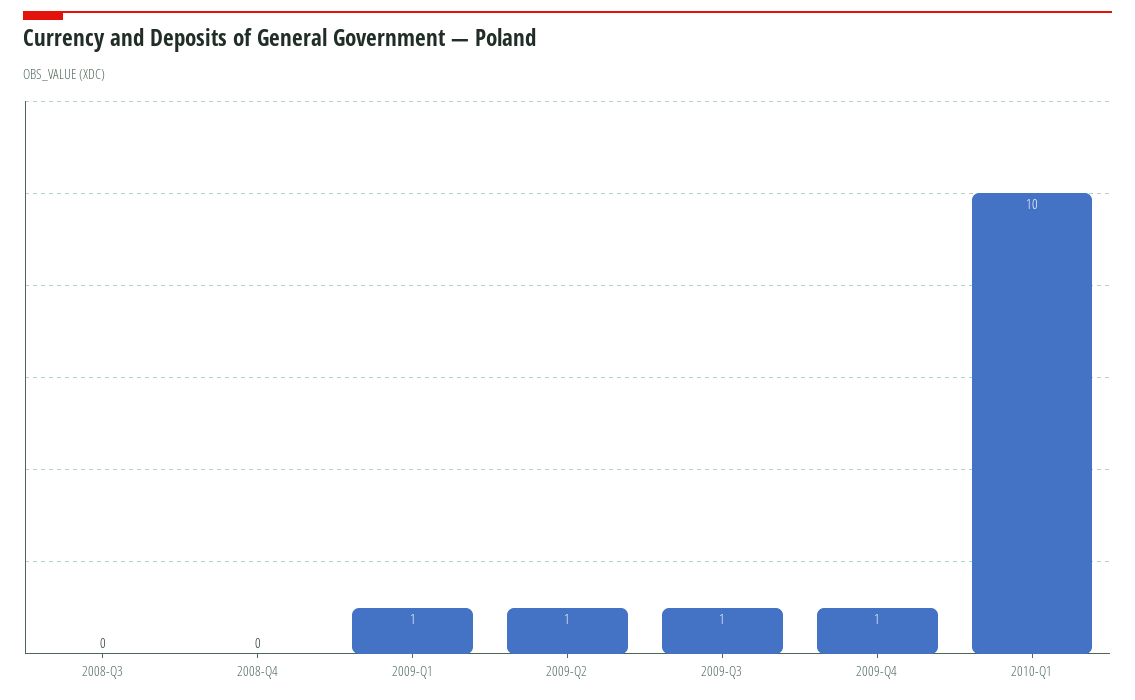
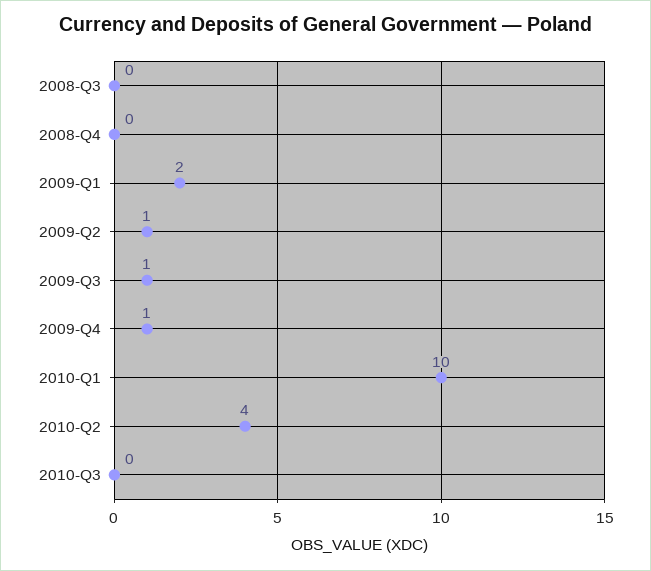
2009-Q1: 1 -> 2
2010-Q2: none -> 4
2010-Q3: none -> 0

